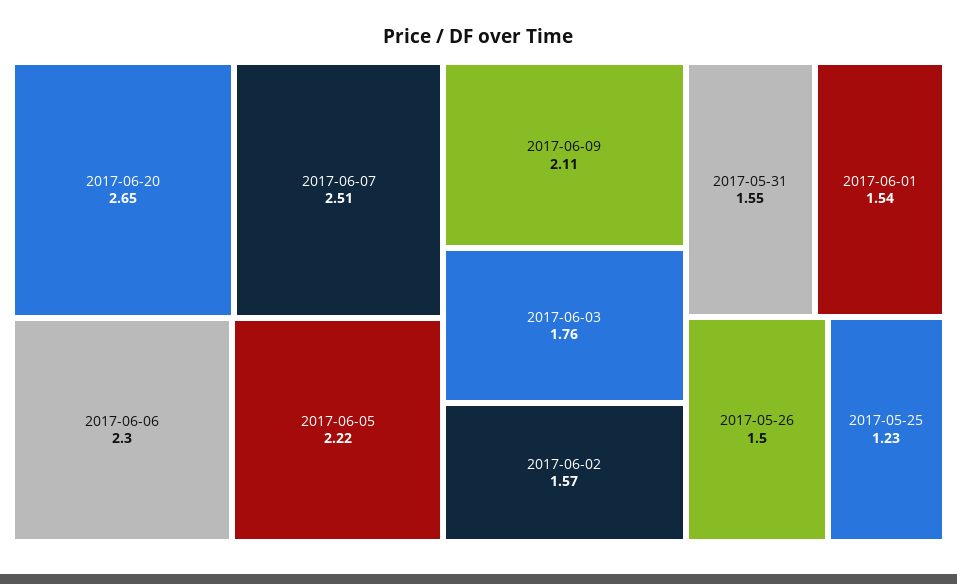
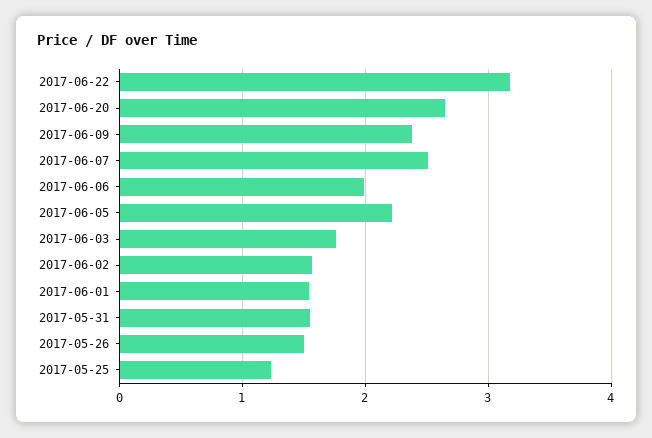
2017-06-06: 2.3 -> 2
2017-06-09: 2.11 -> 2.4
2017-06-22: none -> 3.2

